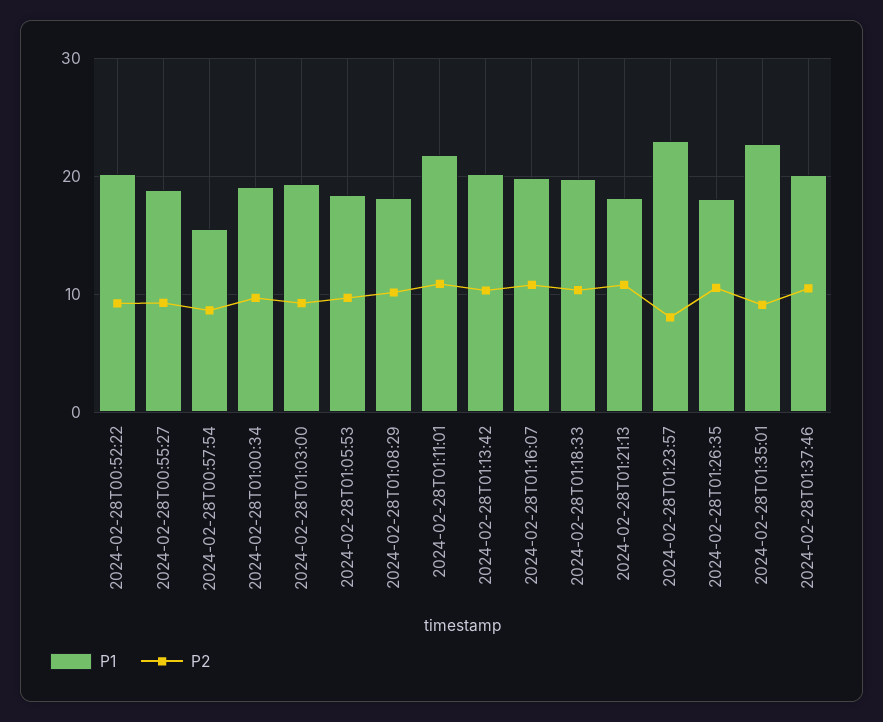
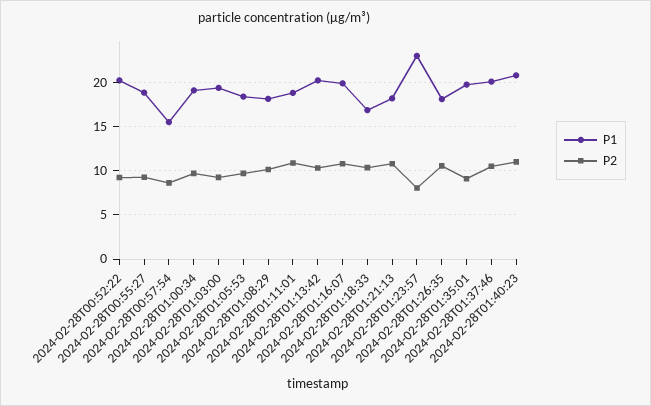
P1, 2024-02-28T01:11:01: 22 -> 19
P1, 2024-02-28T01:18:33: 20 -> 17
P1, 2024-02-28T01:35:01: 23 -> 20
P1, 2024-02-28T01:40:23: none -> 21
P2, 2024-02-28T01:40:23: none -> 11

